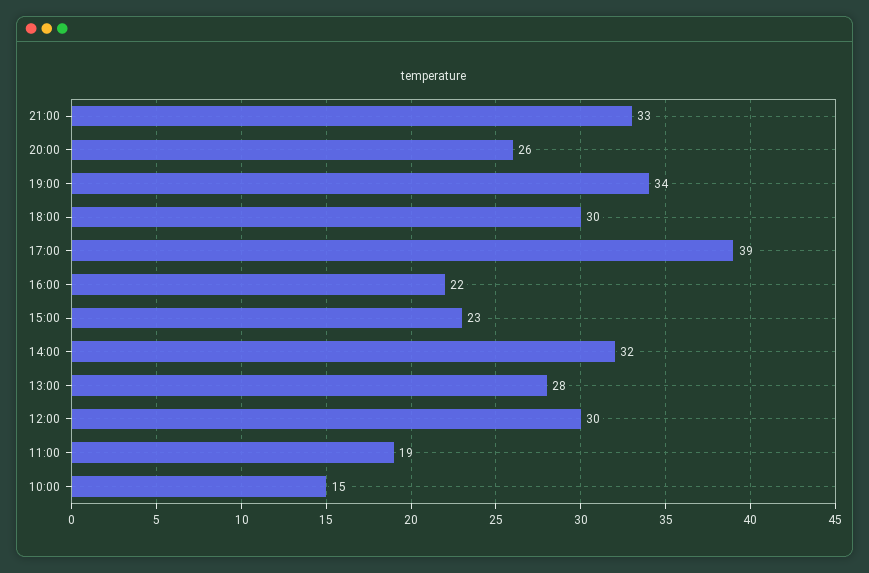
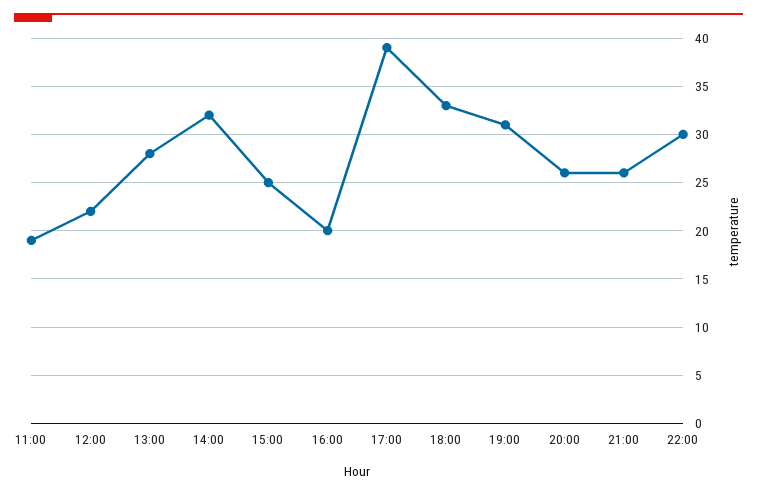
21:00: 33 -> 26
19:00: 34 -> 31
18:00: 30 -> 33
16:00: 22 -> 20
15:00: 23 -> 25
12:00: 30 -> 22
10:00: 15 -> none
22:00: none -> 30

